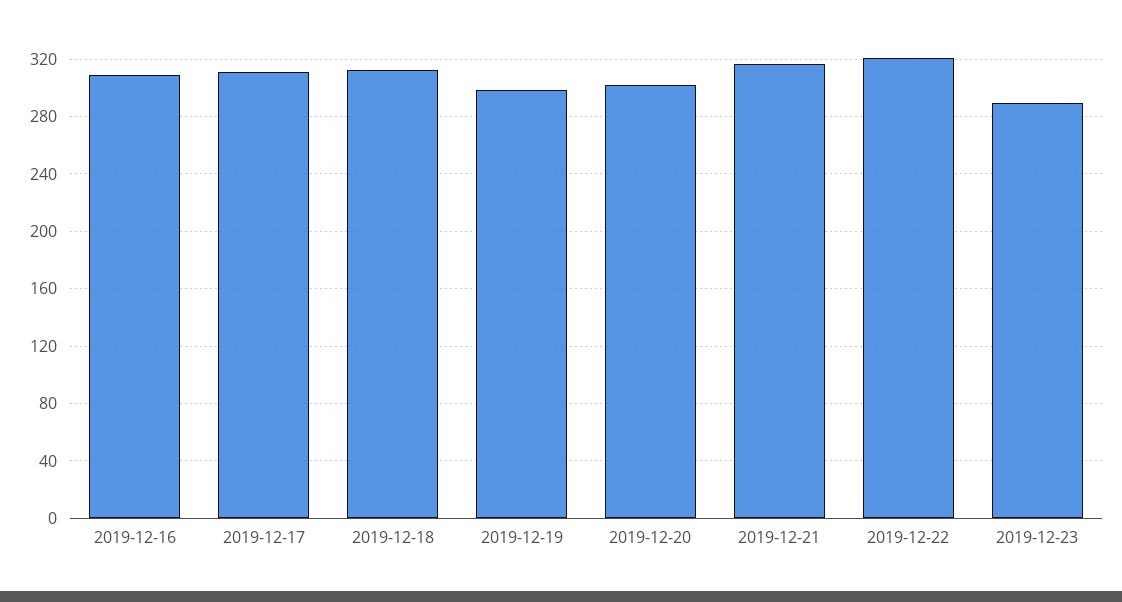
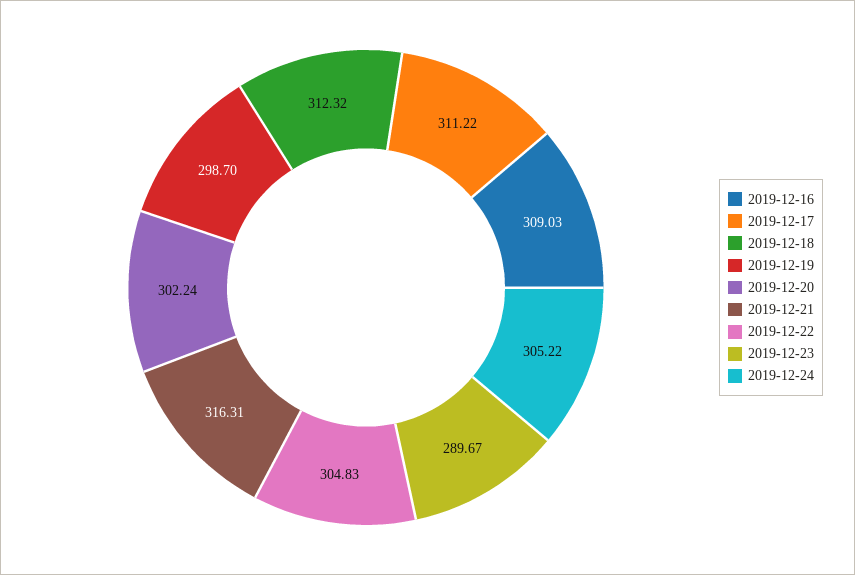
2019-12-22: 320 -> 304.83
2019-12-24: none -> 305.22

